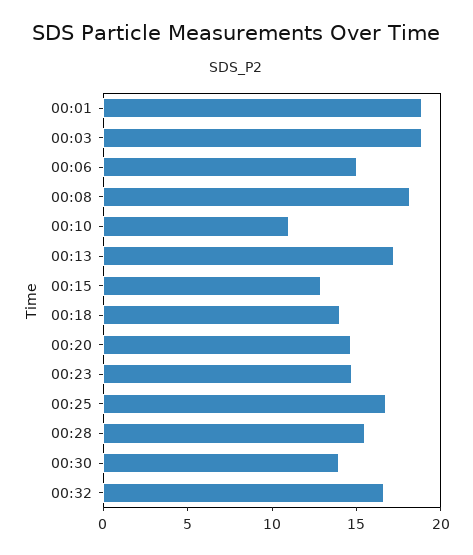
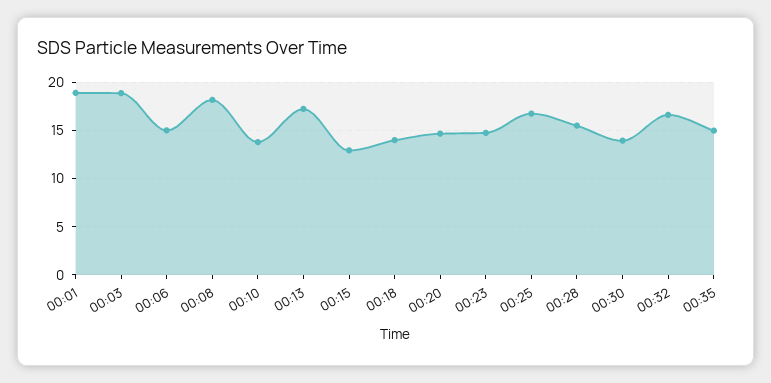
00:10: 11 -> 14
00:35: none -> 15

